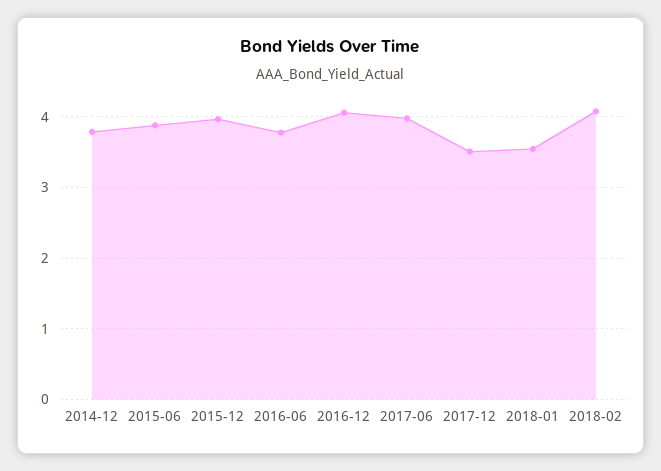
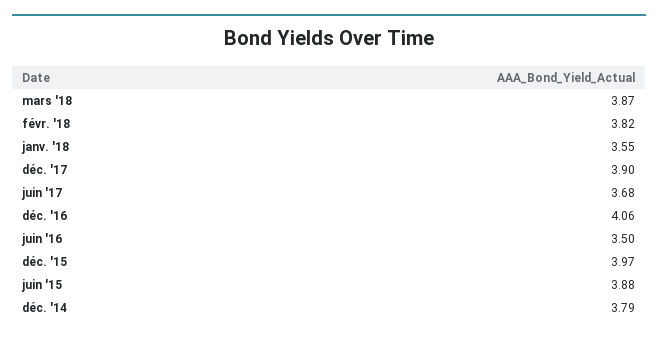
2016-06: 3.8 -> 3.5
2017-06: 4 -> 3.68
2017-12: 3.5 -> 3.9
2018-02: 4.1 -> 3.82
mars '18: none -> 3.87

